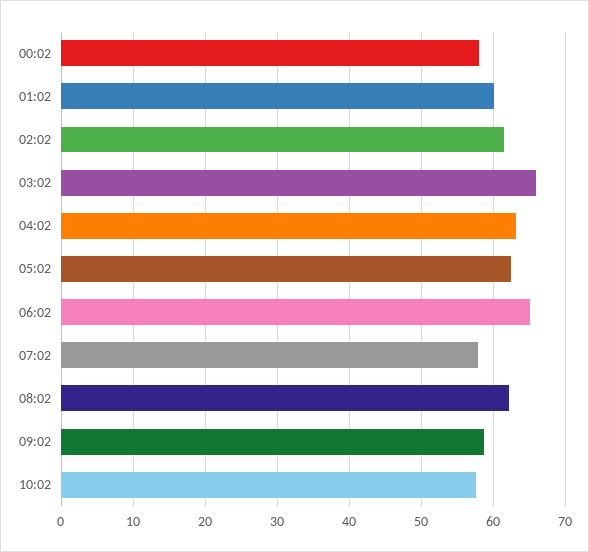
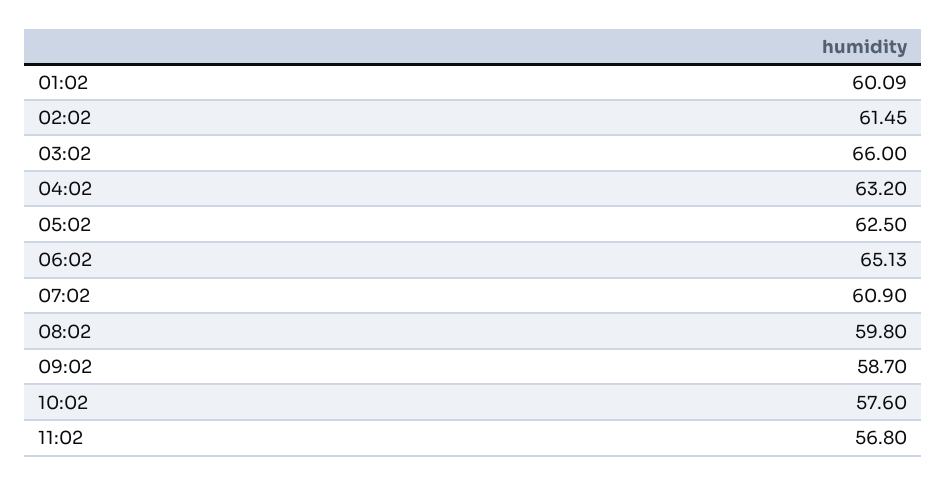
00:02: 58 -> none
07:02: 58 -> 60.9
08:02: 62 -> 59.8
11:02: none -> 56.8

